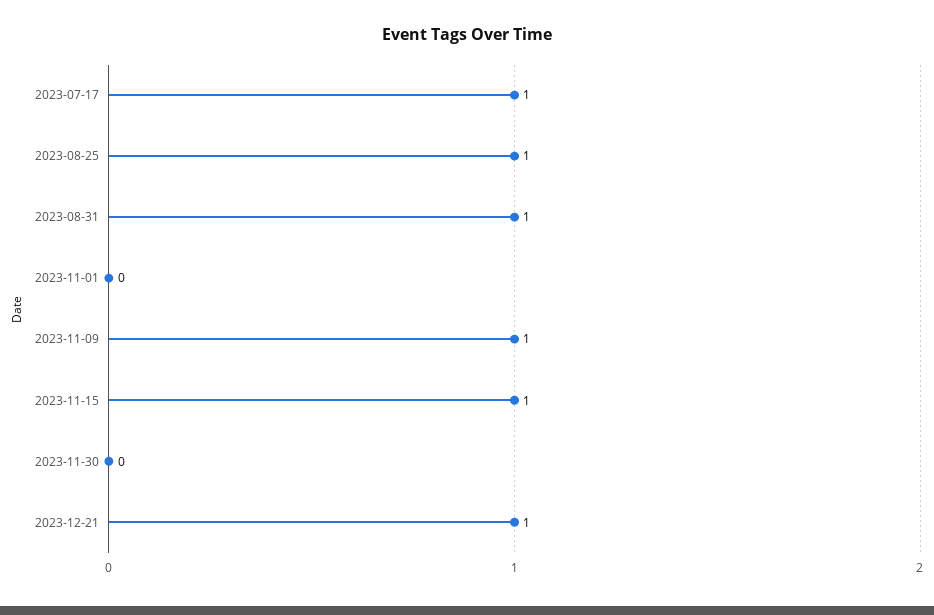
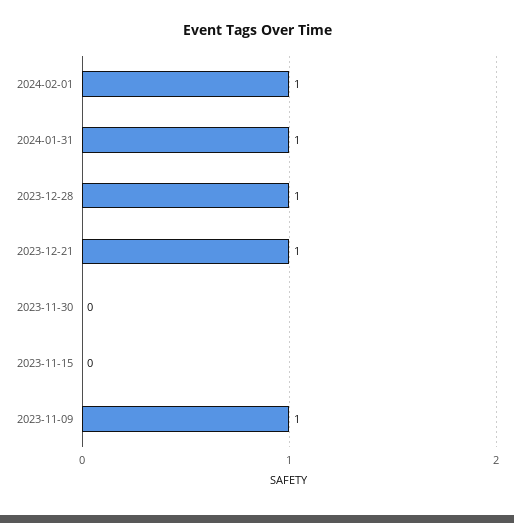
2023-07-17: 1 -> none
2023-08-25: 1 -> none
2023-08-31: 1 -> none
2023-11-01: 0 -> none
2023-11-15: 1 -> 0
2024-02-01: none -> 1
2024-01-31: none -> 1
2023-12-28: none -> 1

